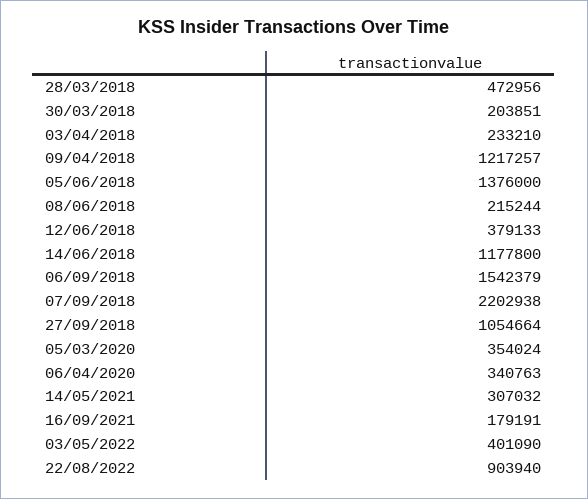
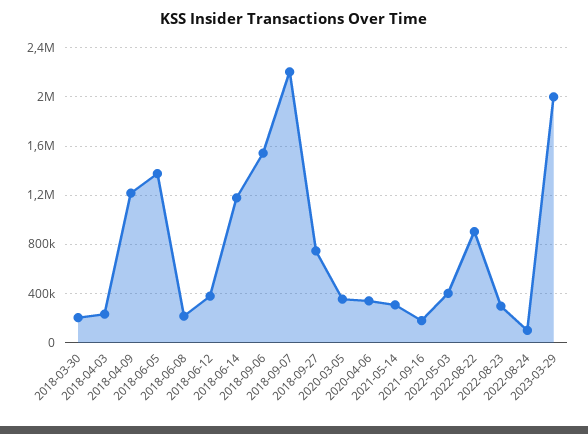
28/03/2018: 472956 -> none
27/09/2018: 1054664 -> 750000
2022-08-23: none -> 300000
2022-08-24: none -> 100000
2023-03-29: none -> 2000000

